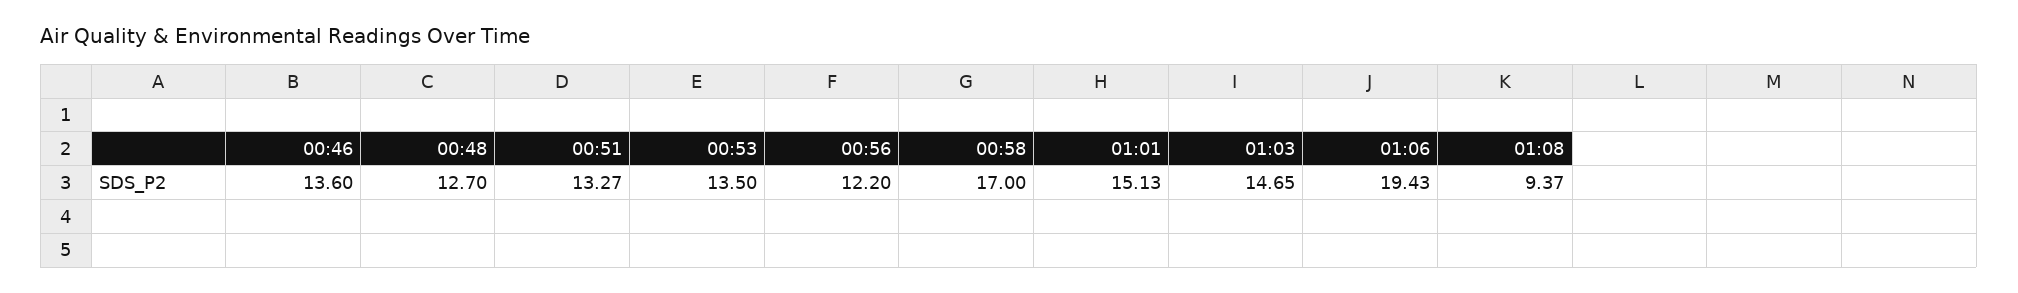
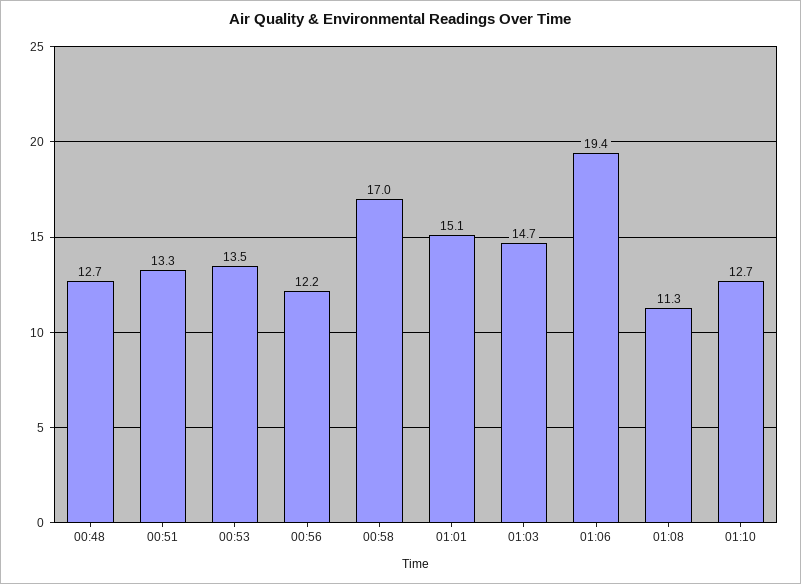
00:46: 13.6 -> none
01:08: 9.37 -> 11.3
01:10: none -> 12.7

